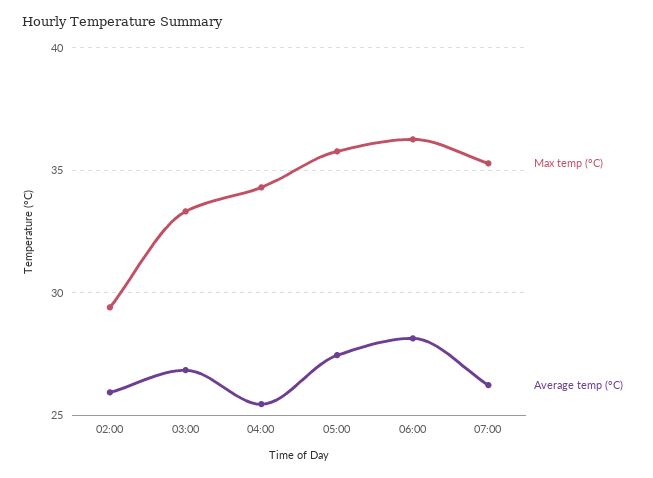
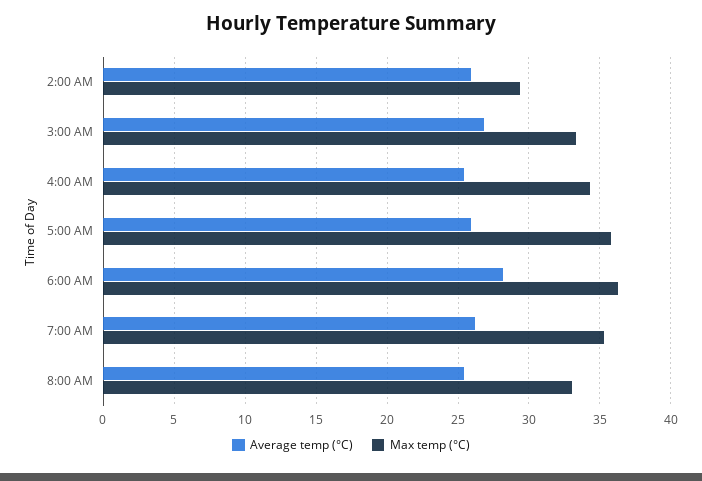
Average temp (°C), 05:00: 27.5 -> 26
Average temp (°C), 8:00 AM: none -> 25.5
Max temp (°C), 8:00 AM: none -> 33

